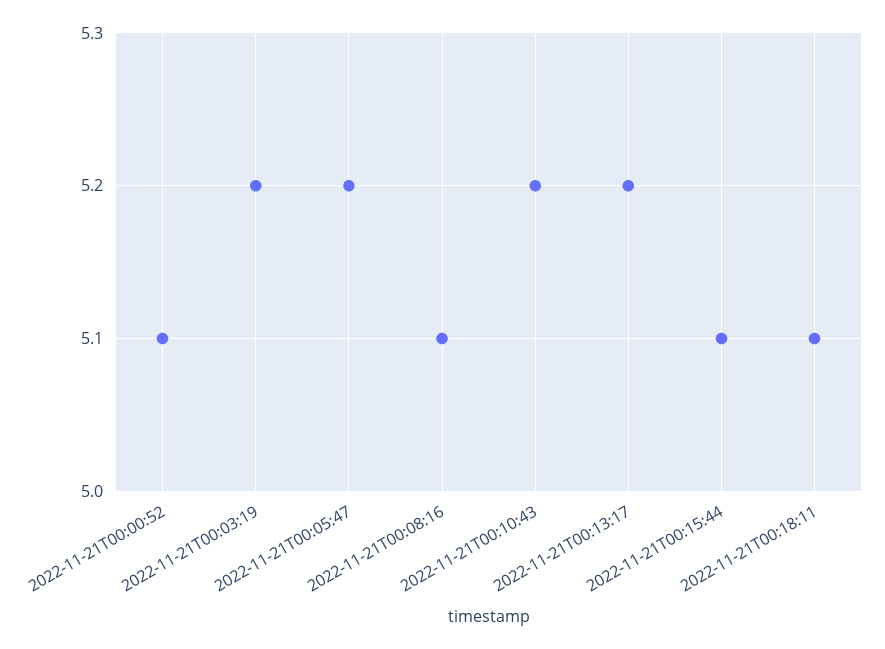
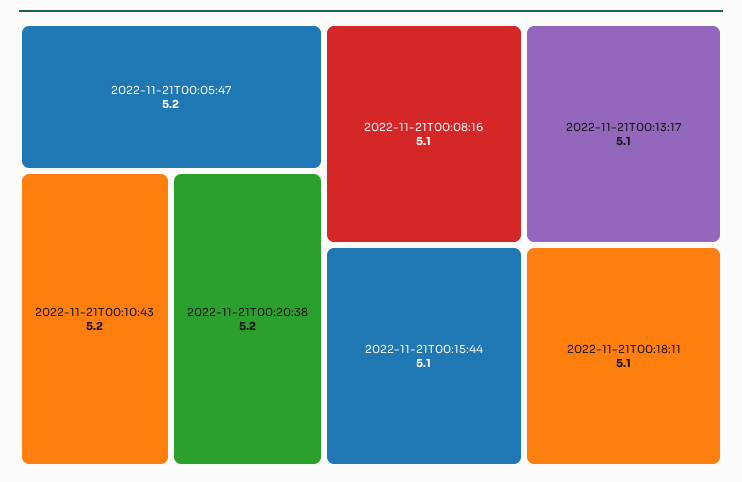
2022-11-21T00:00:52: 5.1 -> none
2022-11-21T00:03:19: 5.2 -> none
2022-11-21T00:13:17: 5.2 -> 5.1
2022-11-21T00:20:38: none -> 5.2

